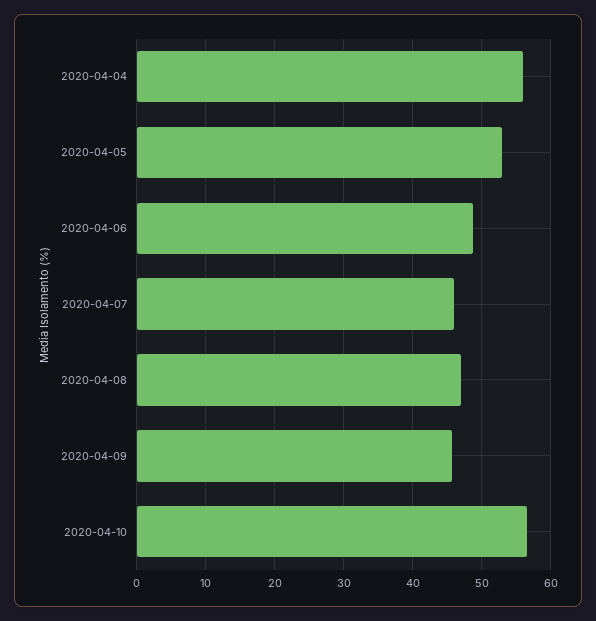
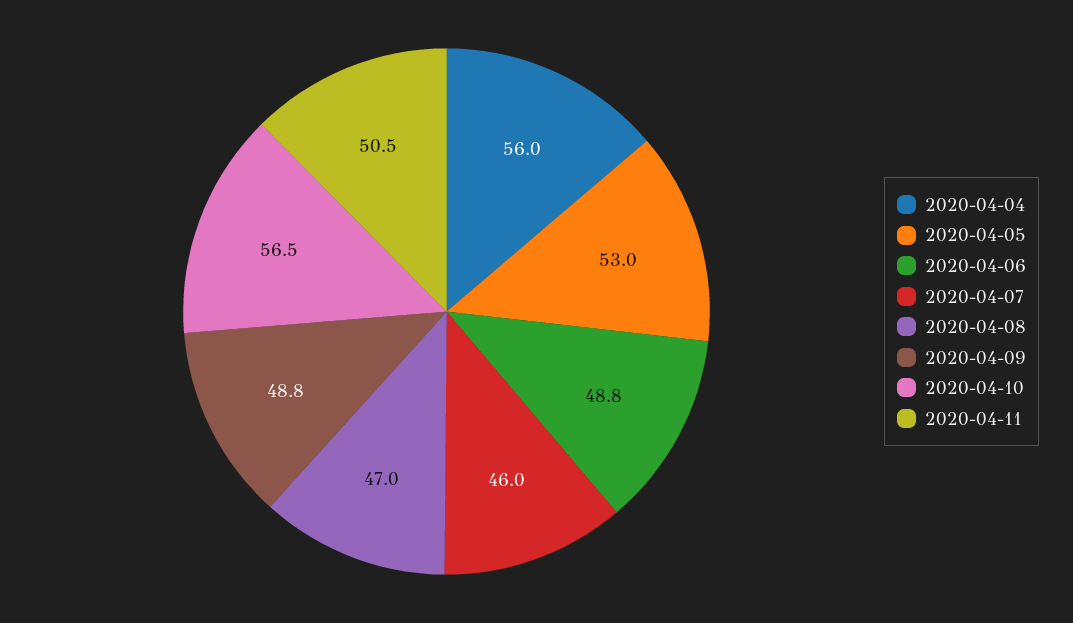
2020-04-09: 46 -> 48.8
2020-04-11: none -> 50.5

